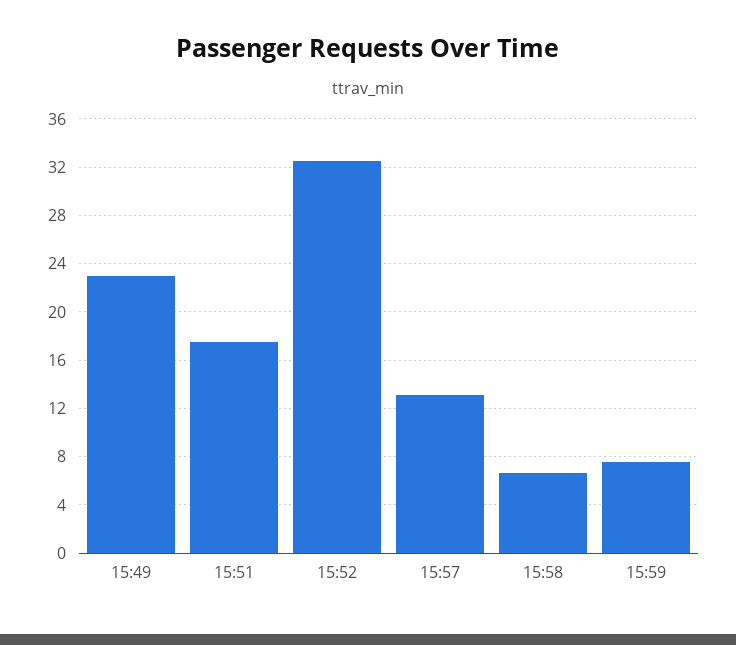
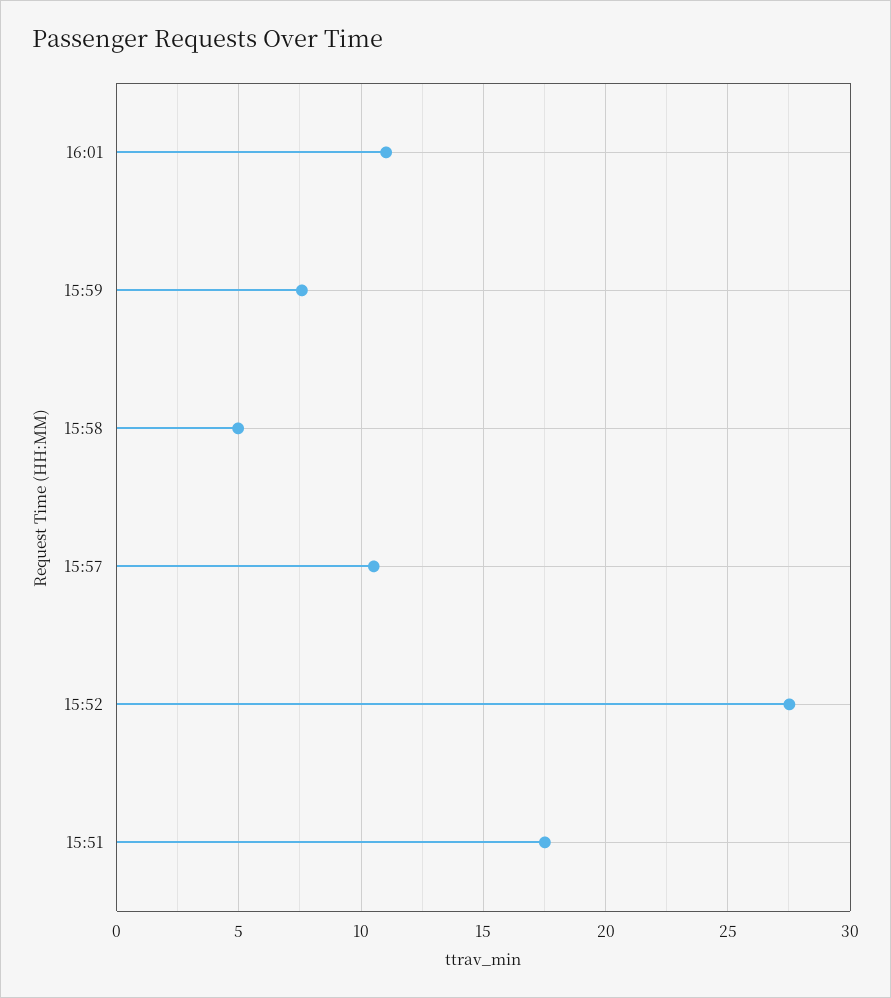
15:49: 23 -> none
15:52: 32.5 -> 27.5
15:57: 13 -> 10.5
15:58: 6.5 -> 5
16:01: none -> 11

